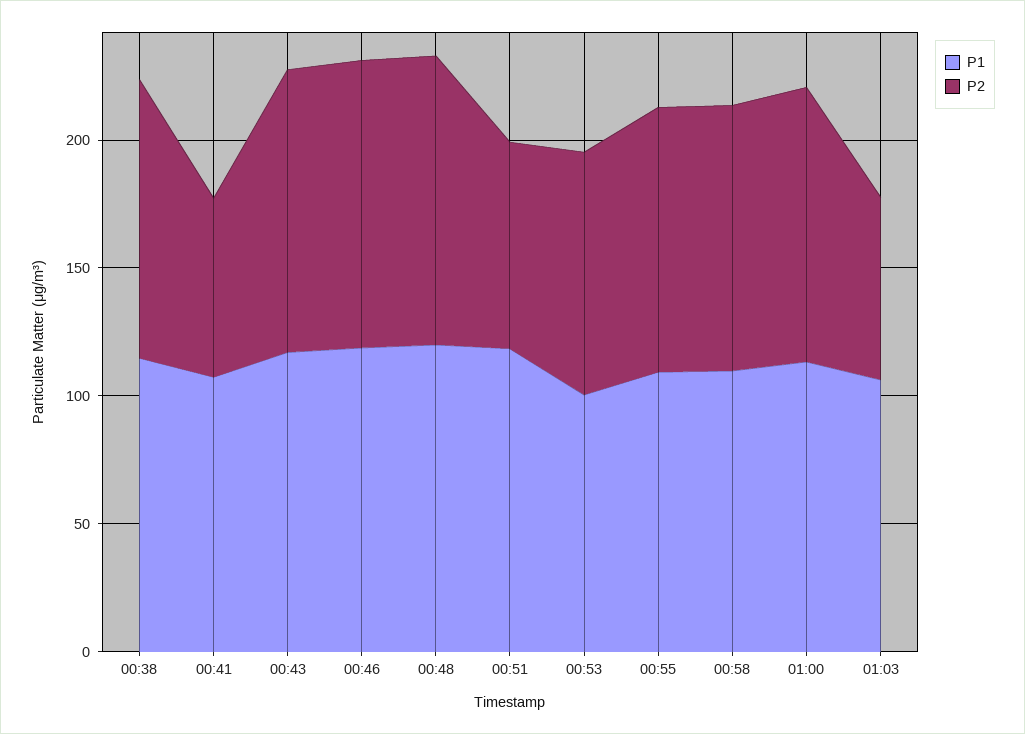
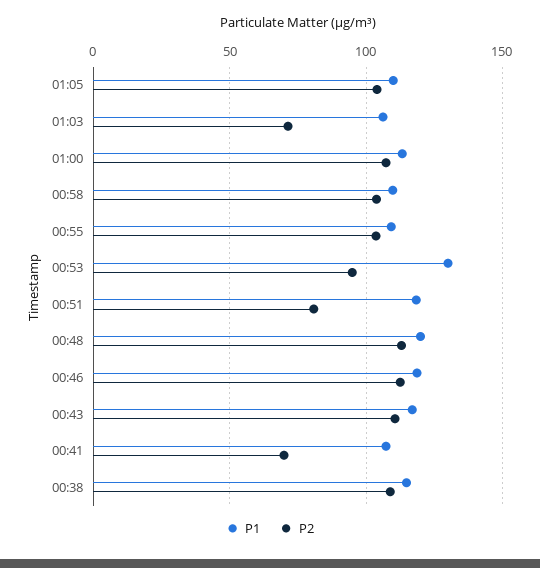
P1, 00:53: 100 -> 130
P1, 01:05: none -> 110
P2, 01:05: none -> 105

